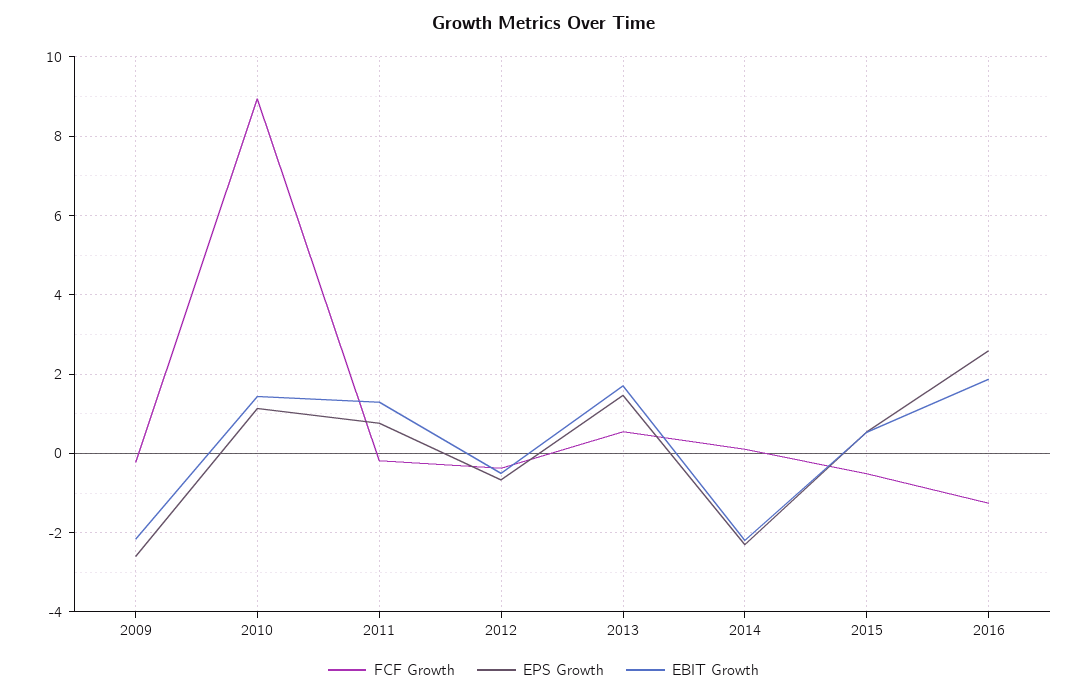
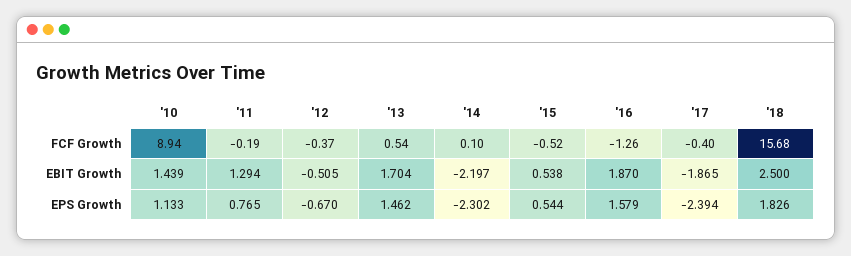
FCF Growth, 2009: -0.2 -> none
EPS Growth, 2009: -2.6 -> none
EBIT Growth, 2009: -2.2 -> none
EPS Growth, 2016: 2.6 -> 1.579
FCF Growth, '17: none -> -0.4
FCF Growth, '18: none -> 15.68
EBIT Growth, '17: none -> -1.865
EBIT Growth, '18: none -> 2.5
EPS Growth, '17: none -> -2.394
EPS Growth, '18: none -> 1.826

